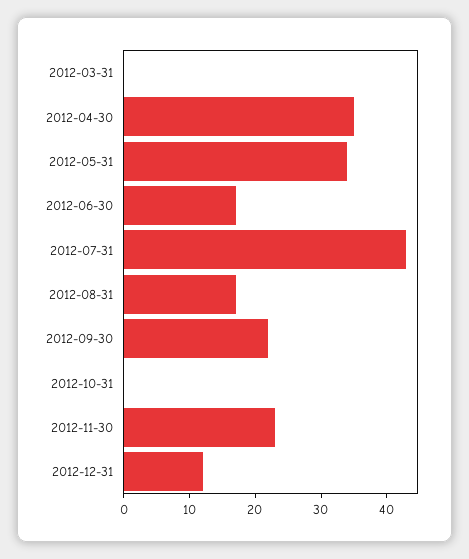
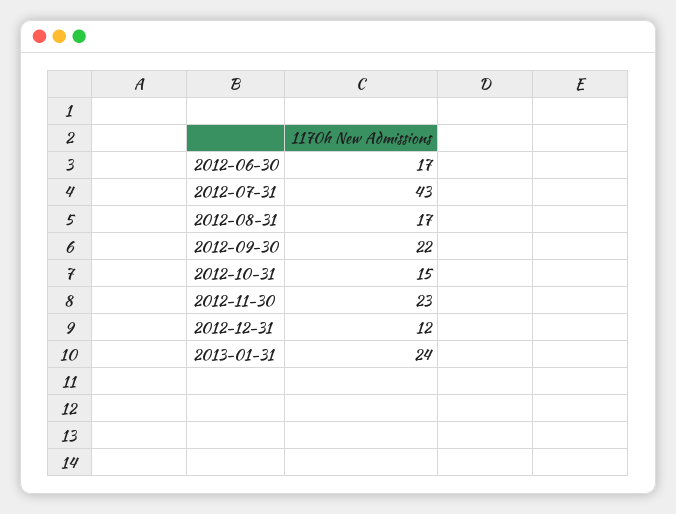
2012-03-31: 0 -> none
2012-04-30: 35 -> none
2012-05-31: 35 -> none
2012-10-31: 0 -> 15
2013-01-31: none -> 24

